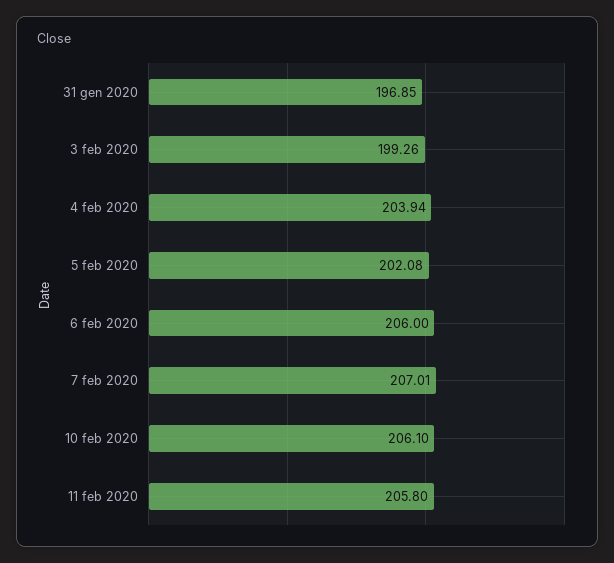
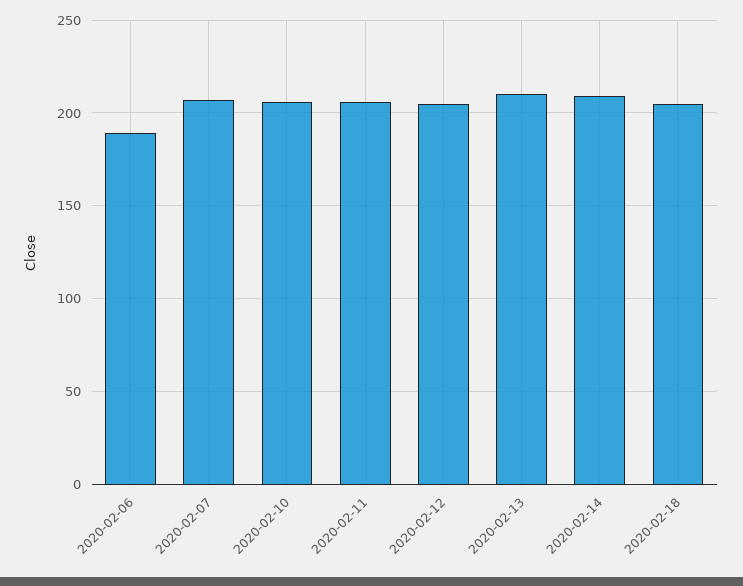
31 gen 2020: 196.85 -> none
3 feb 2020: 199.26 -> none
4 feb 2020: 203.94 -> none
5 feb 2020: 202.08 -> none
6 feb 2020: 206 -> 190
2020-02-12: none -> 205
2020-02-13: none -> 210
2020-02-14: none -> 210
2020-02-18: none -> 205

